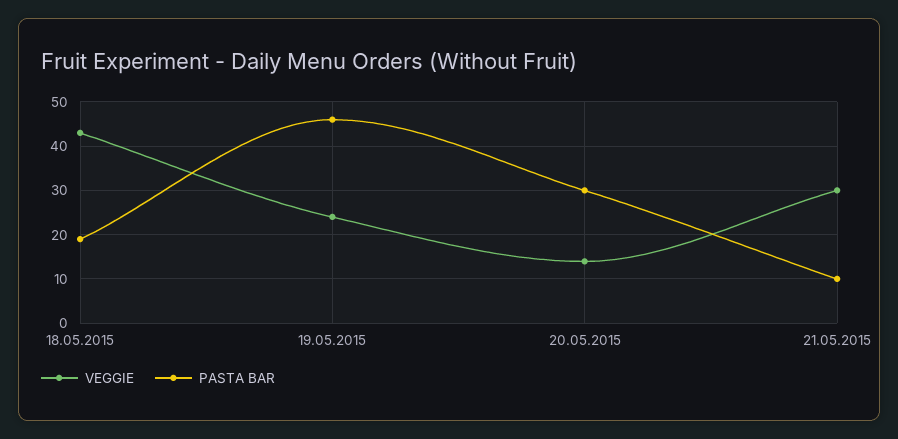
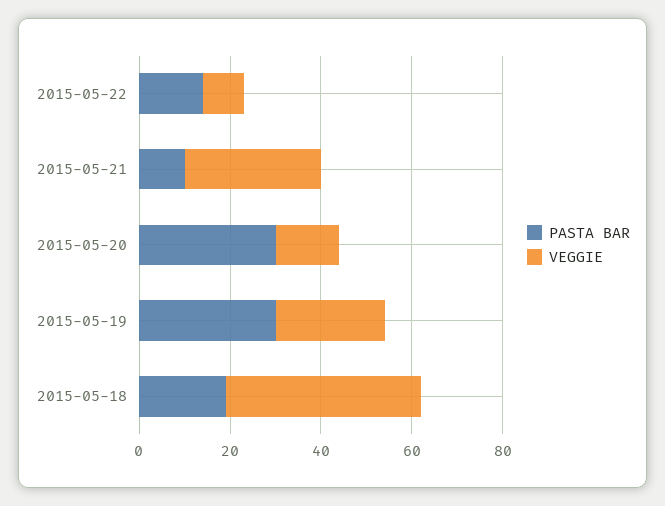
PASTA BAR, 19.05.2015: 45 -> 30
PASTA BAR, 2015-05-22: none -> 15
VEGGIE, 2015-05-22: none -> 10

